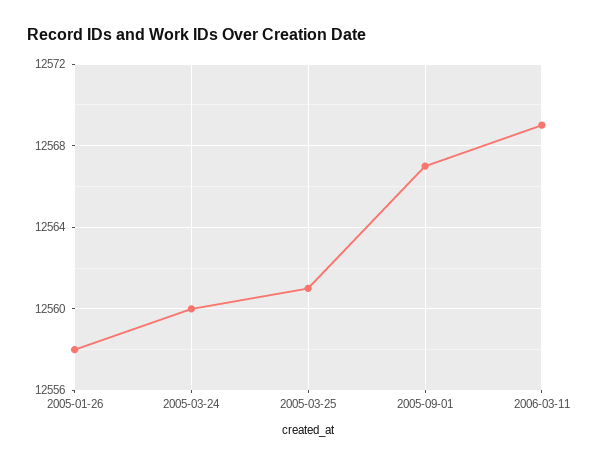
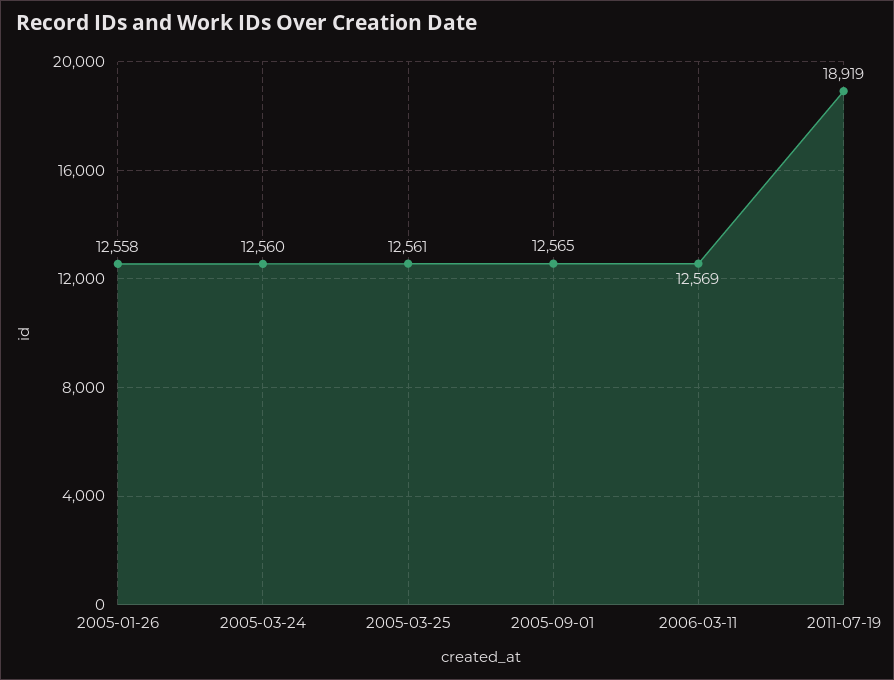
2005-09-01: 12567 -> 12565
2011-07-19: none -> 18919

